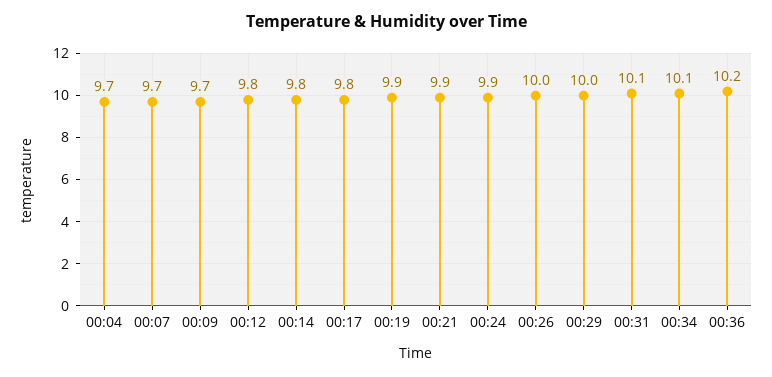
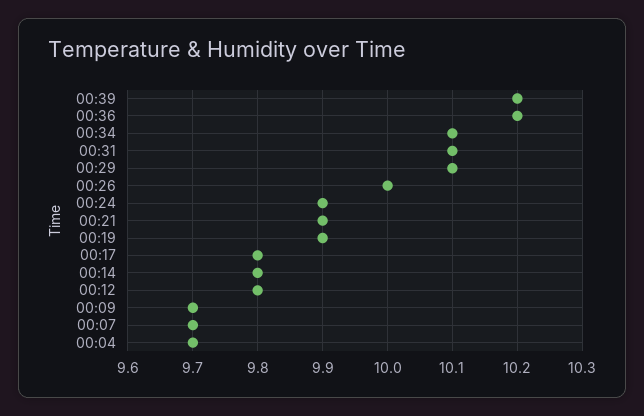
00:29: 10 -> 10.1
00:39: none -> 10.2

